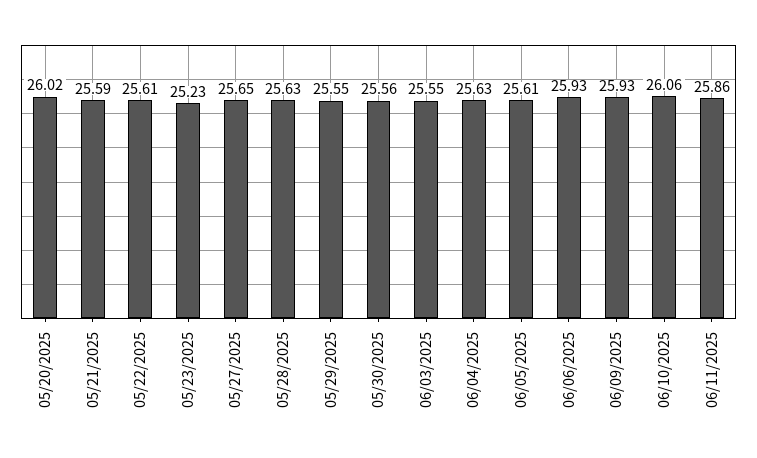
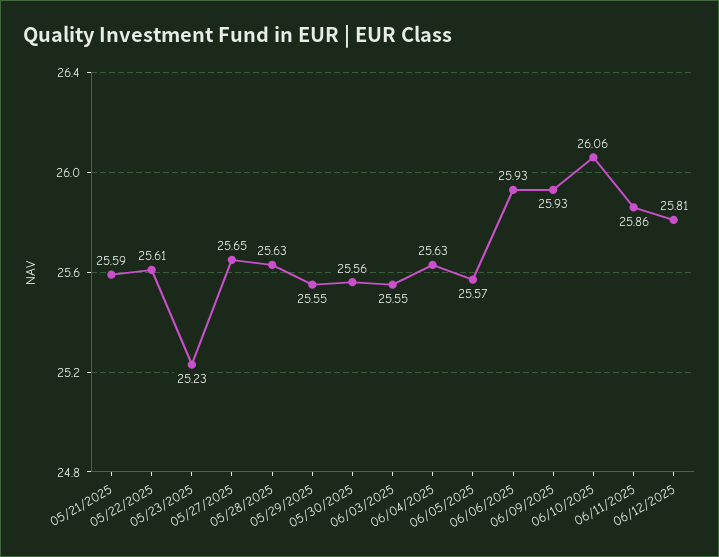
05/20/2025: 26.02 -> none
06/05/2025: 25.61 -> 25.57
06/12/2025: none -> 25.81

